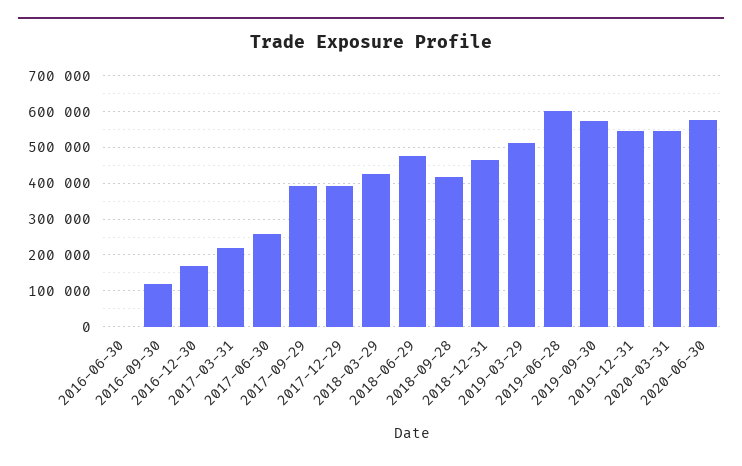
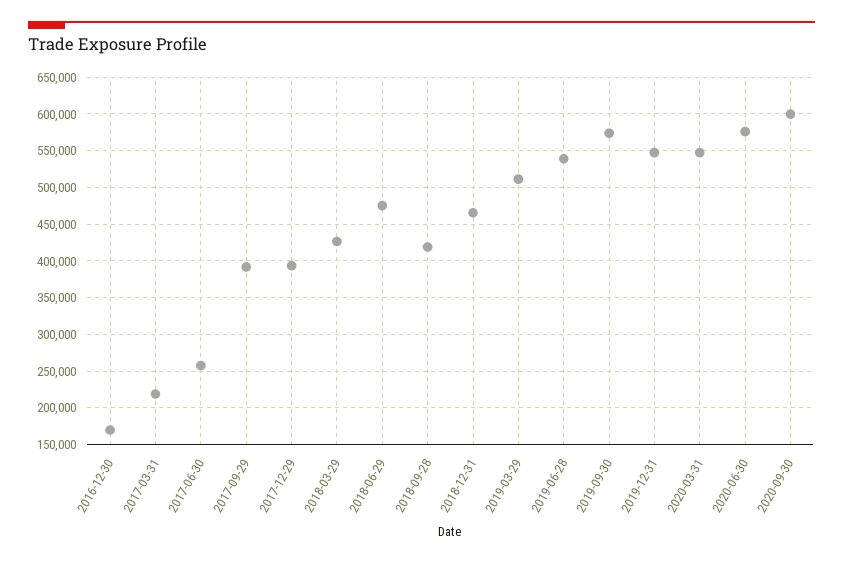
2016-06-30: 0 -> none
2016-09-30: 120000 -> none
2019-06-28: 600000 -> 540000
2020-09-30: none -> 600000

